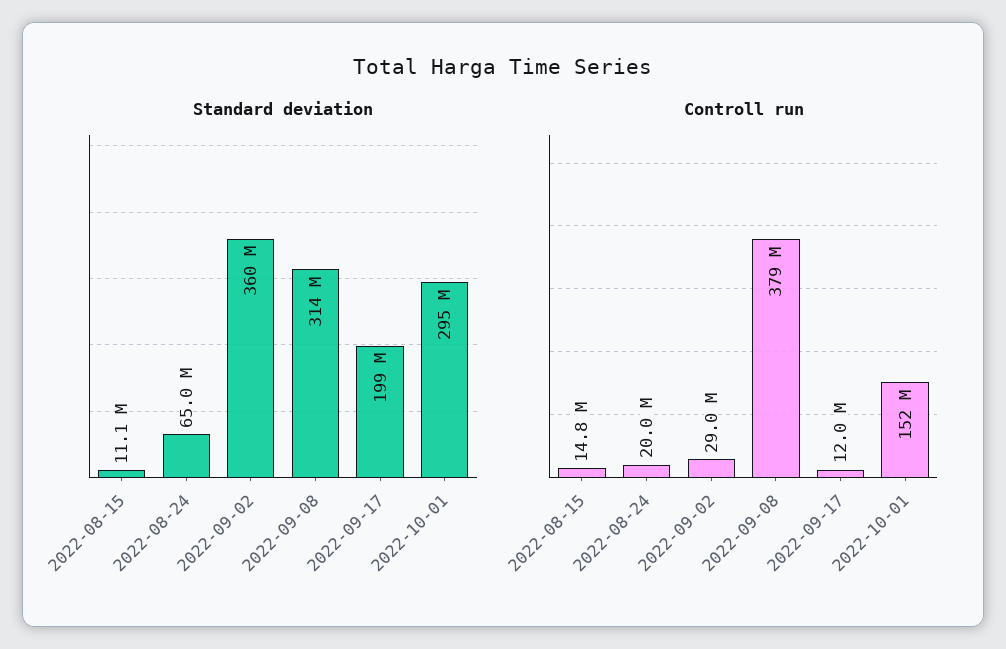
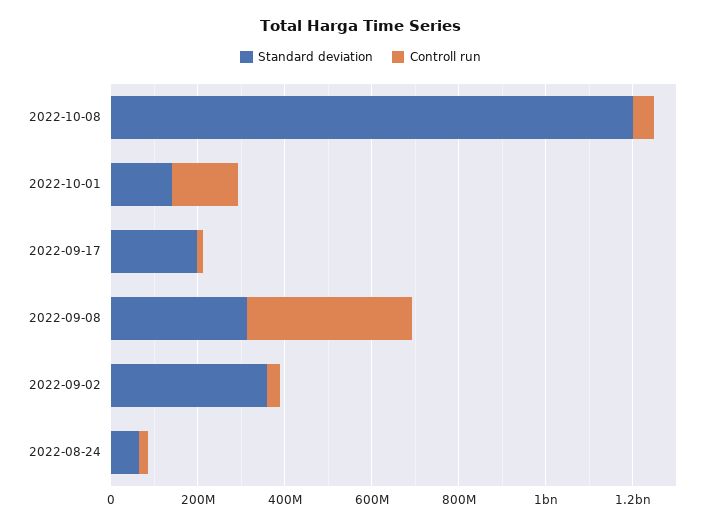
Standard deviation, 2022-08-15: 11100000 -> none
Standard deviation, 2022-10-01: 295000000 -> 150000000
Controll run, 2022-08-15: 14800000 -> none
Standard deviation, 2022-10-08: none -> 1200000000
Controll run, 2022-10-08: none -> 50000000

